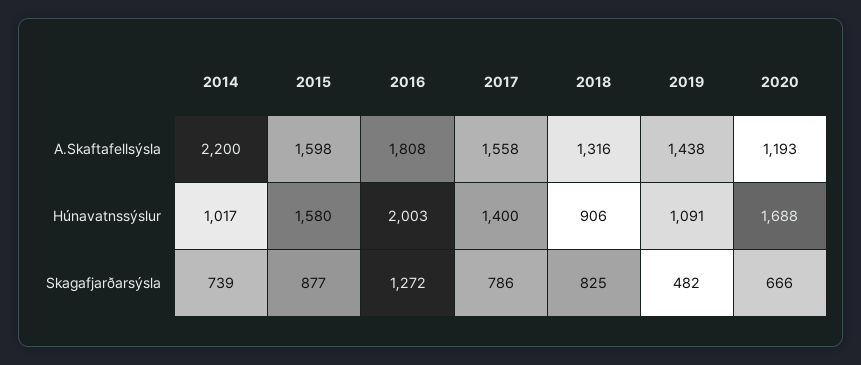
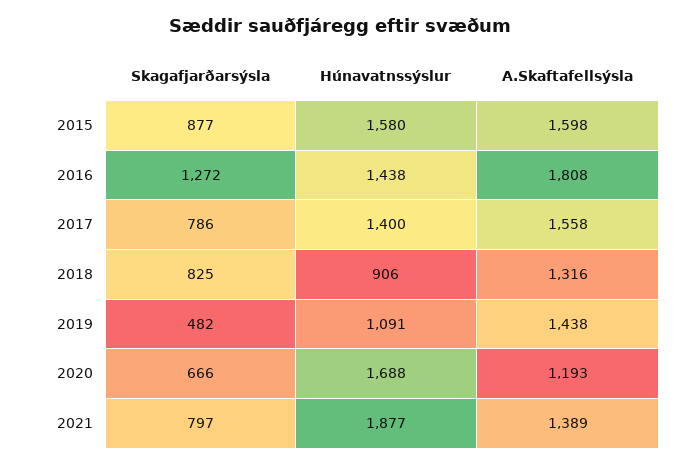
2014, A.Skaftafellsýsla: 2200 -> none
2014, Húnavatnssýslur: 1017 -> none
2016, Húnavatnssýslur: 2003 -> 1438
2014, Skagafjarðarsýsla: 739 -> none
2021, Skagafjarðarsýsla: none -> 797
2021, Húnavatnssýslur: none -> 1877
2021, A.Skaftafellsýsla: none -> 1389

